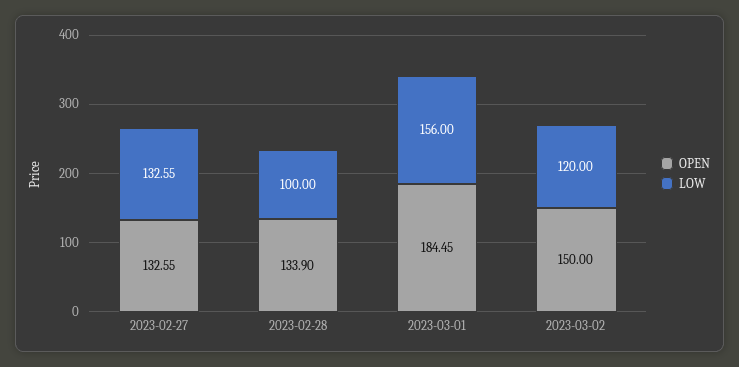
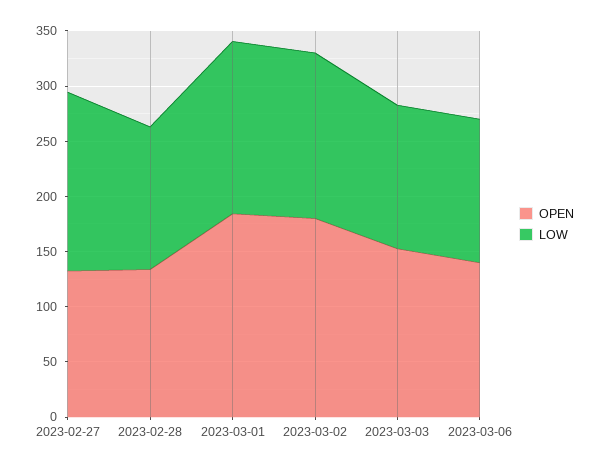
LOW, 2023-02-27: 132.55 -> 160
LOW, 2023-02-28: 100 -> 130
OPEN, 2023-03-02: 150 -> 180
LOW, 2023-03-02: 120 -> 150
OPEN, 2023-03-03: none -> 150
LOW, 2023-03-03: none -> 130
OPEN, 2023-03-06: none -> 140
LOW, 2023-03-06: none -> 130

